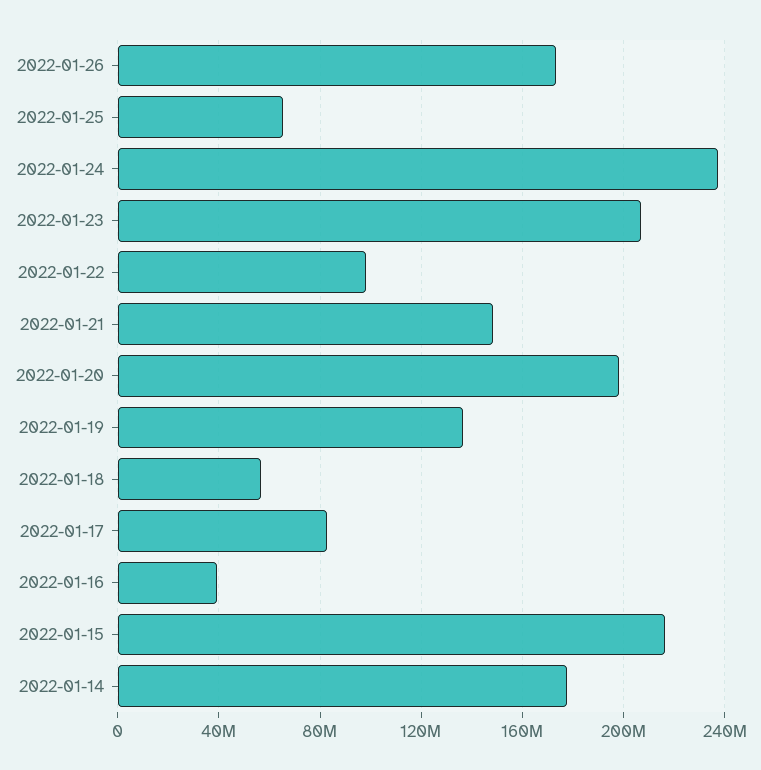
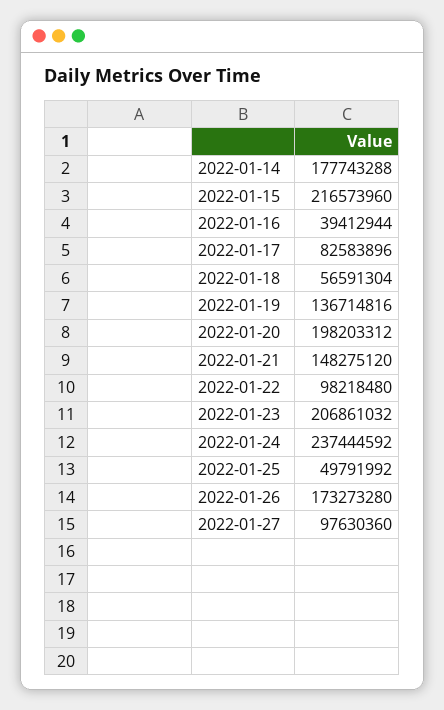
2022-01-25: 65000000 -> 49791992
2022-01-27: none -> 97630360

